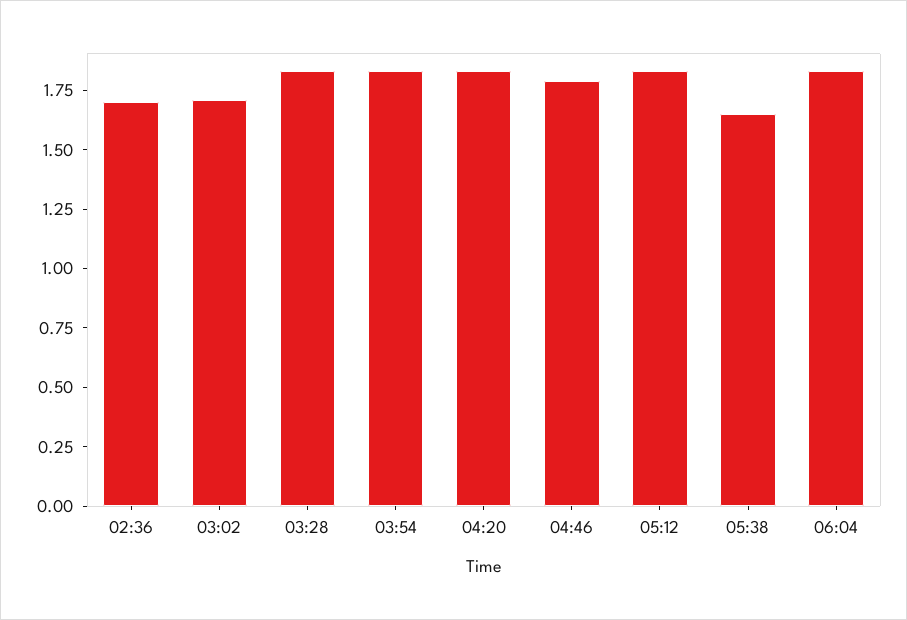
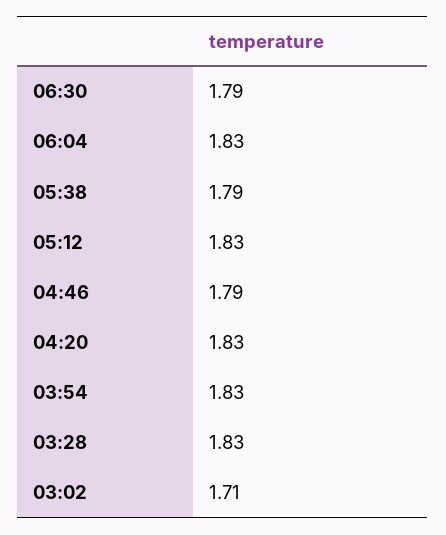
02:36: 1.7 -> none
05:38: 1.65 -> 1.79
06:30: none -> 1.79

